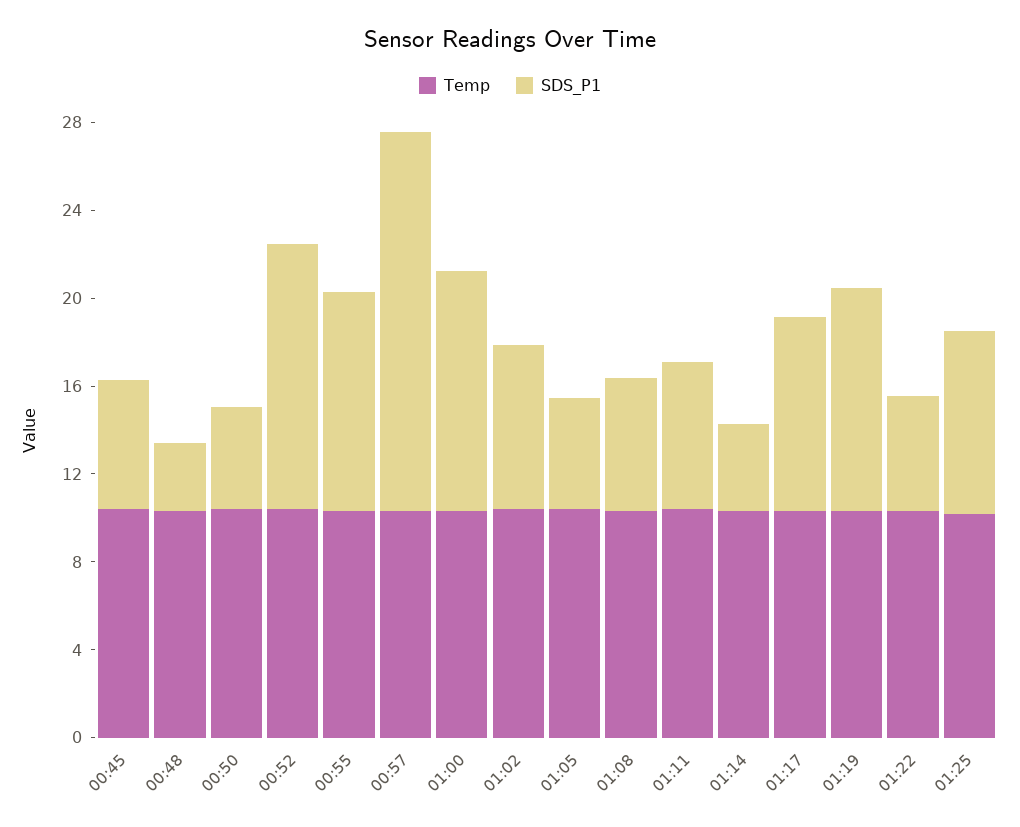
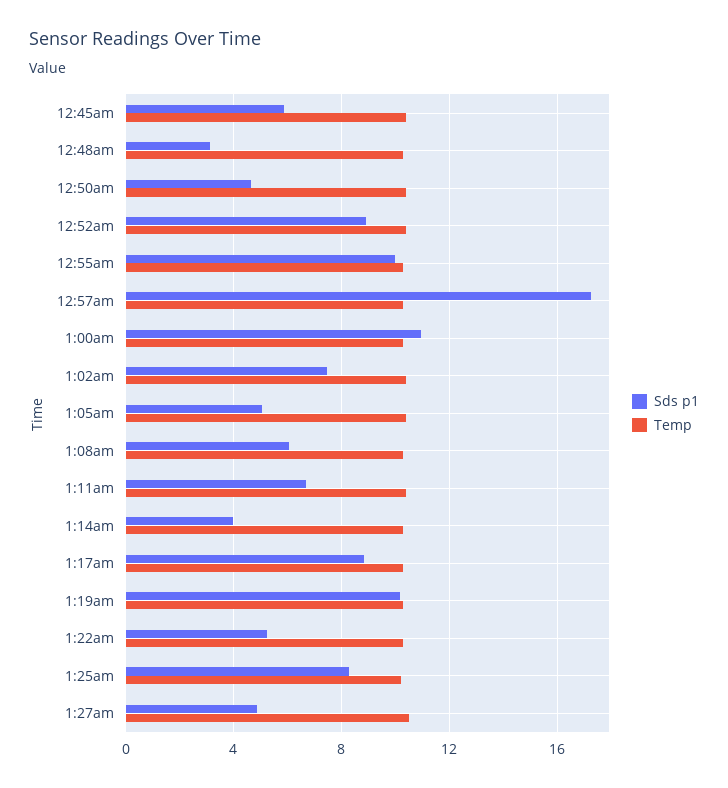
SDS_P1, 00:52: 12 -> 9
SDS_P1, 1:27am: none -> 5
Temp, 1:27am: none -> 10.5

